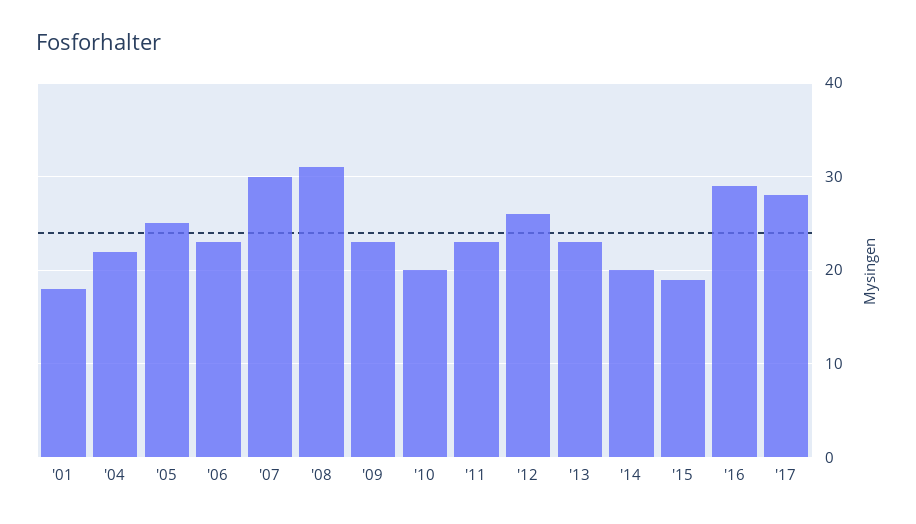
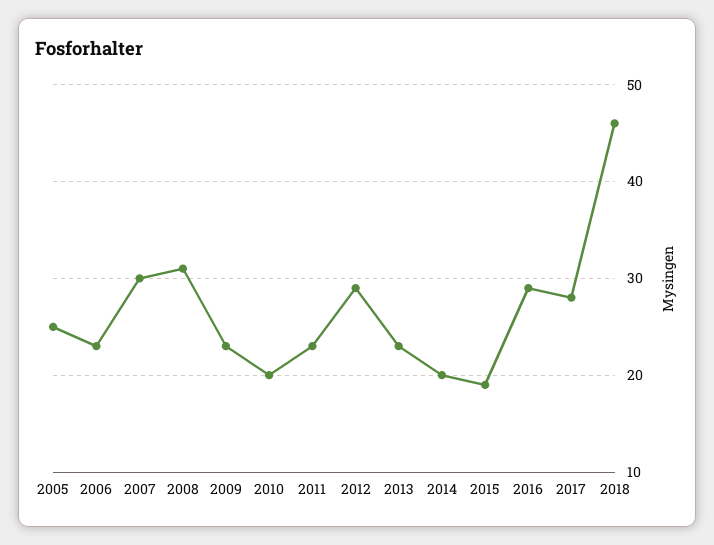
'01: 18 -> none
'04: 22 -> none
'12: 26 -> 29
2018: none -> 46

